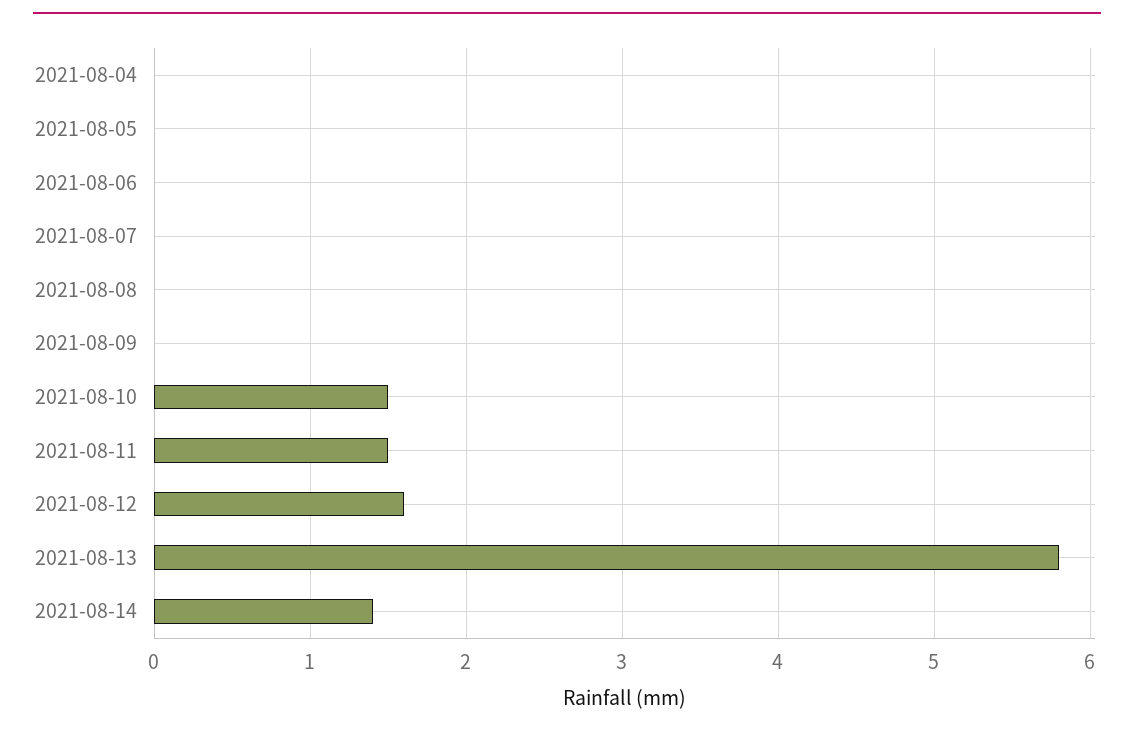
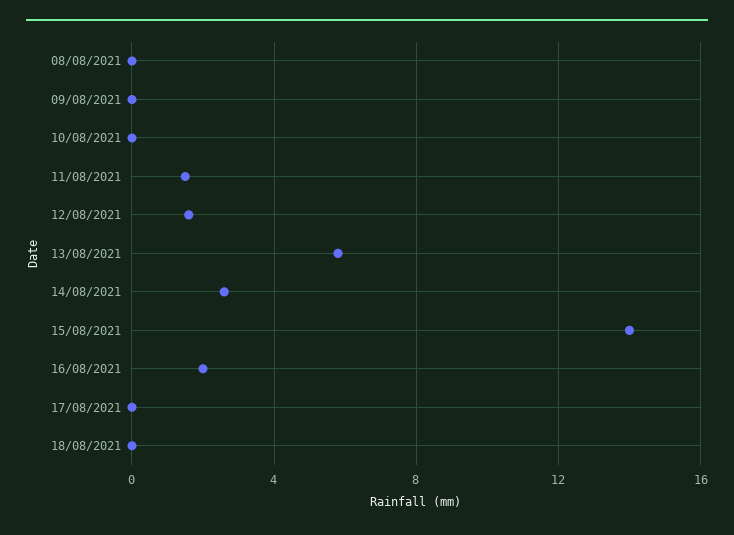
2021-08-04: 0 -> none
2021-08-05: 0 -> none
2021-08-06: 0 -> none
2021-08-07: 0 -> none
2021-08-10: 1.5 -> 0
2021-08-14: 1.4 -> 2.5
15/08/2021: none -> 14
16/08/2021: none -> 2
17/08/2021: none -> 0
18/08/2021: none -> 0

